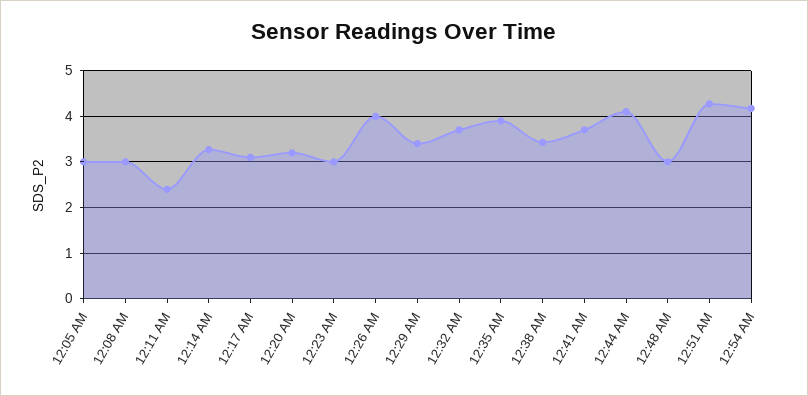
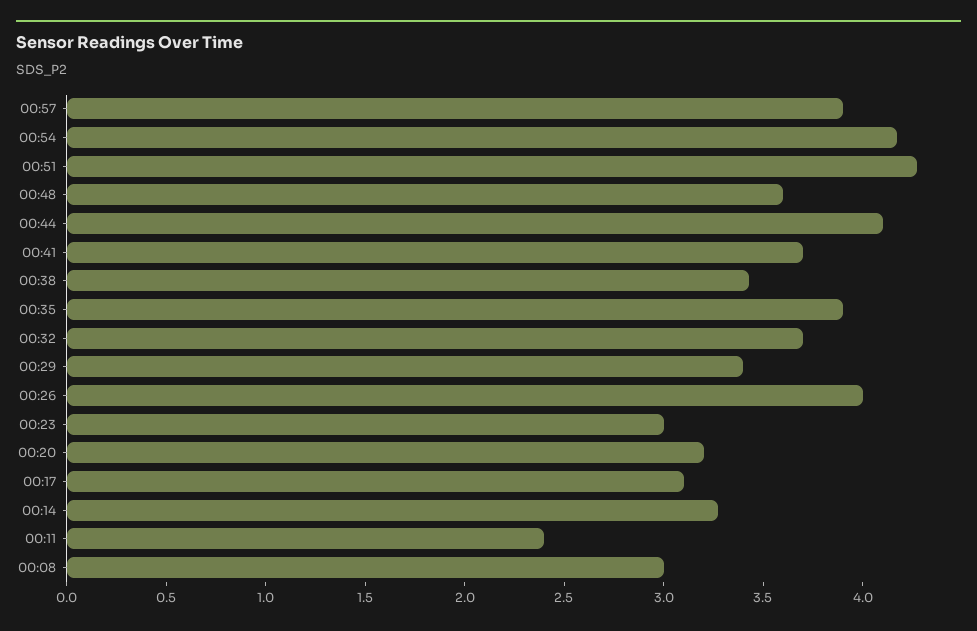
12:05 AM: 3 -> none
12:48 AM: 3 -> 3.6
00:57: none -> 3.9

